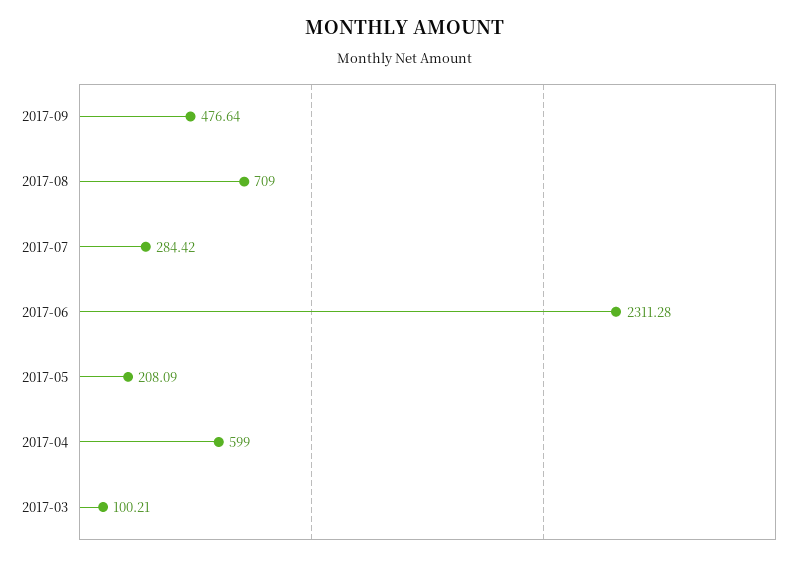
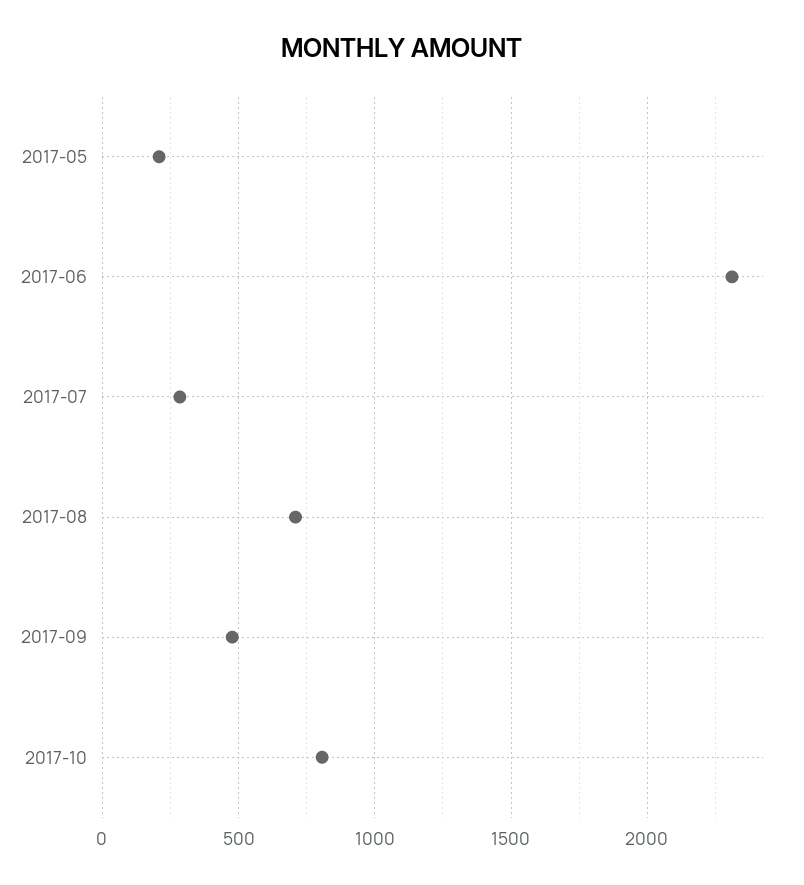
2017-04: 599 -> none
2017-03: 100.21 -> none
2017-10: none -> 800

